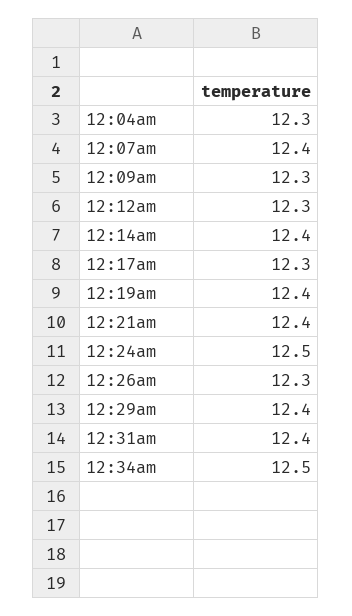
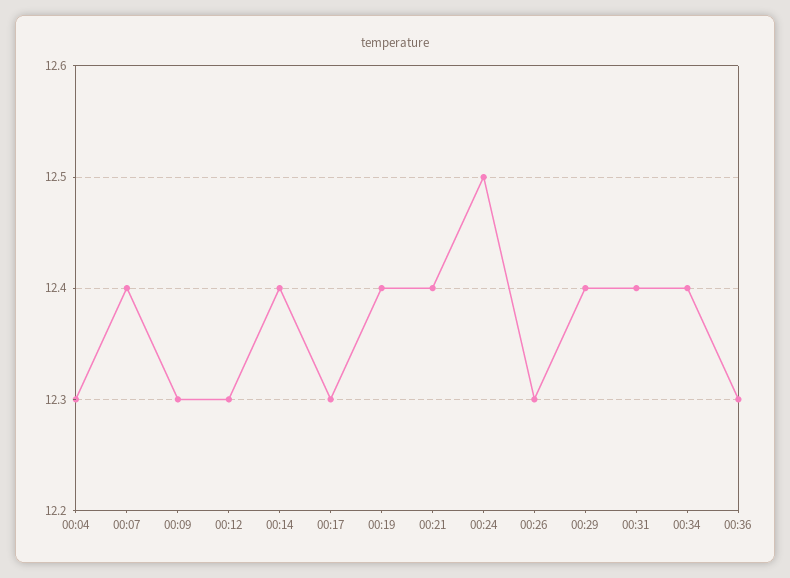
12:34am: 12.5 -> 12.4
00:36: none -> 12.3

